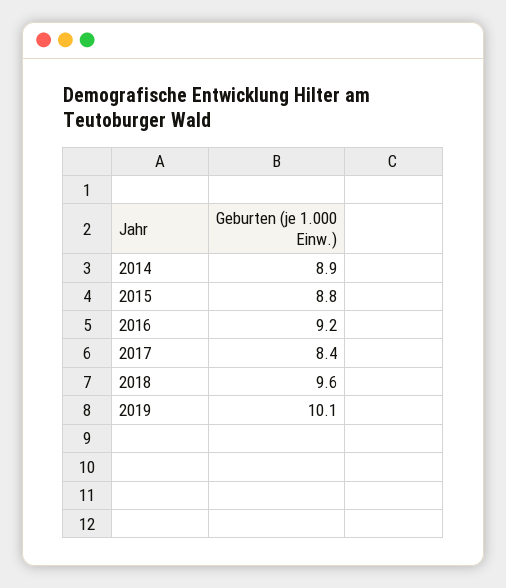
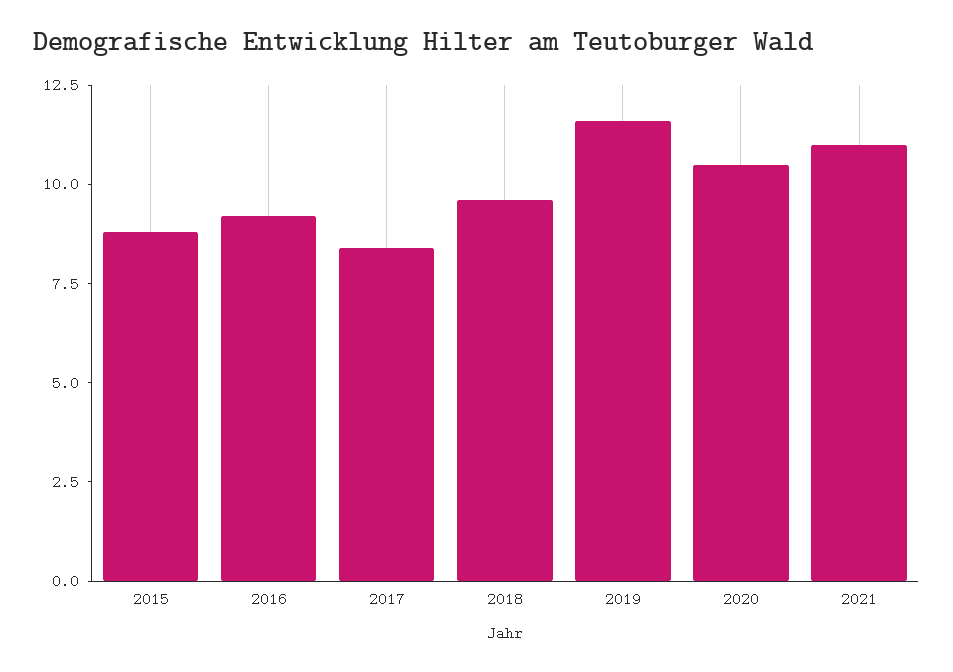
2014: 8.9 -> none
2019: 10.1 -> 11.5
2020: none -> 10.5
2021: none -> 11

